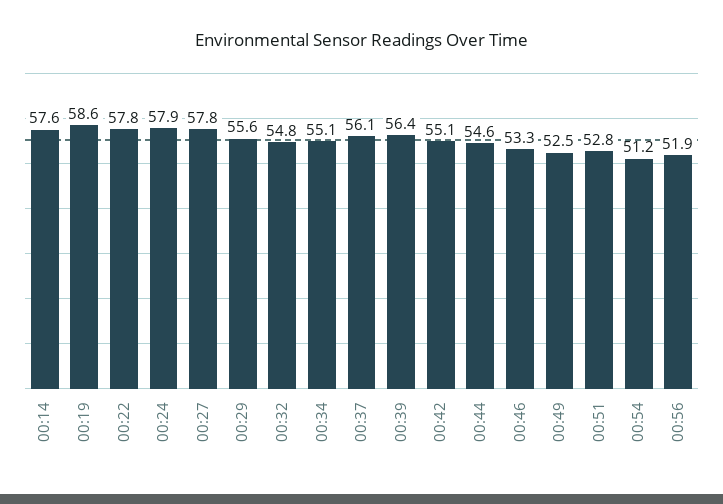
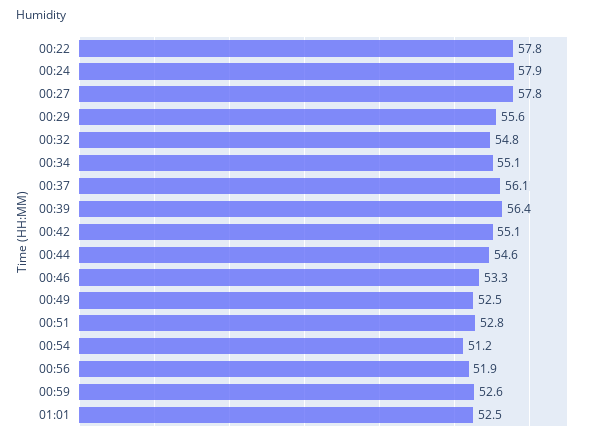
00:14: 57.6 -> none
00:19: 58.6 -> none
00:59: none -> 52.6
01:01: none -> 52.5

